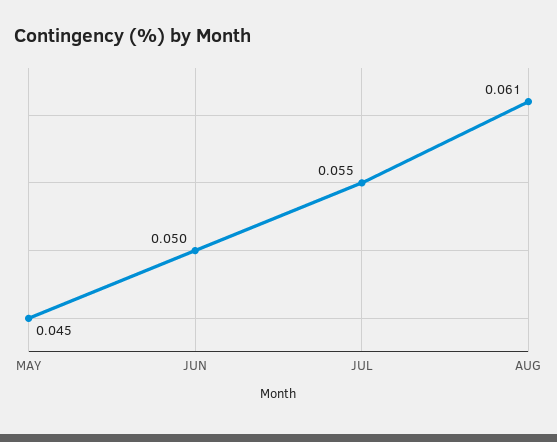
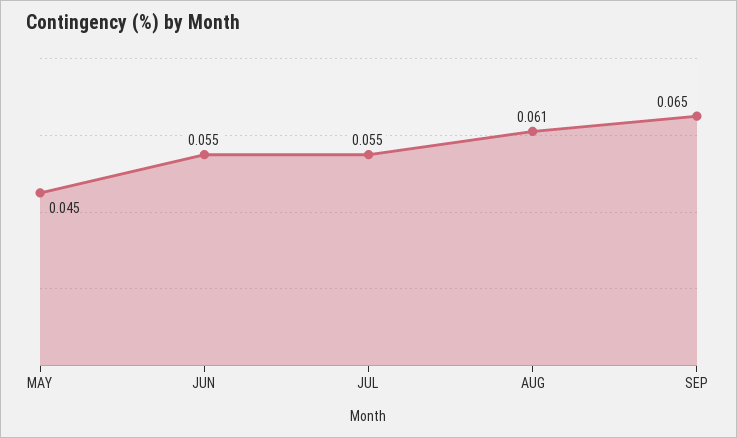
JUN: 0.05 -> 0.055
SEP: none -> 0.065

